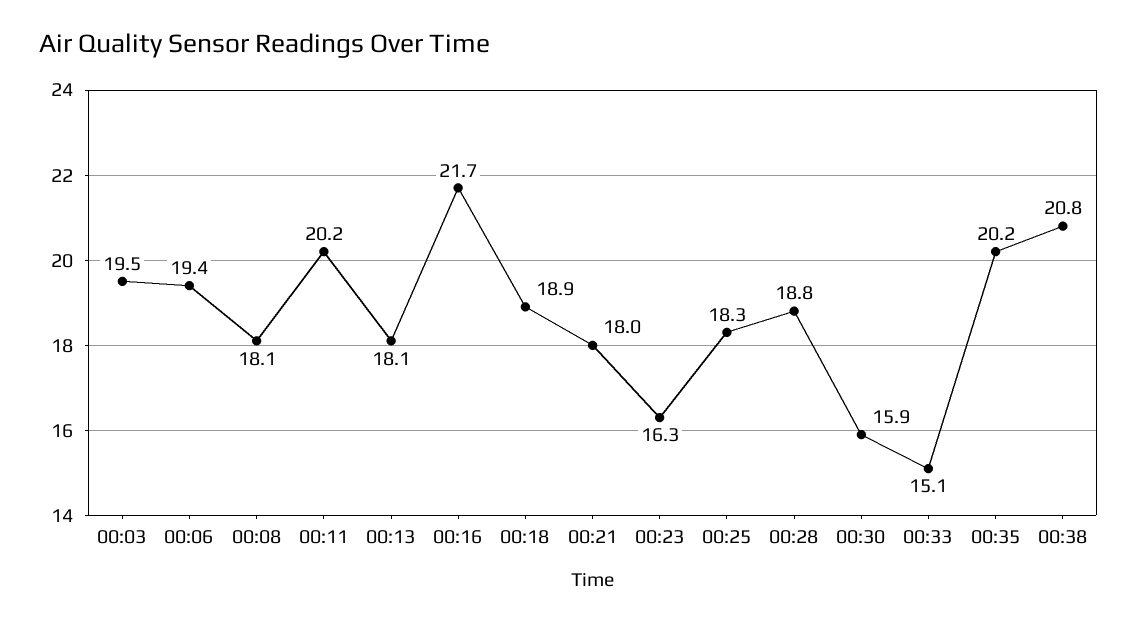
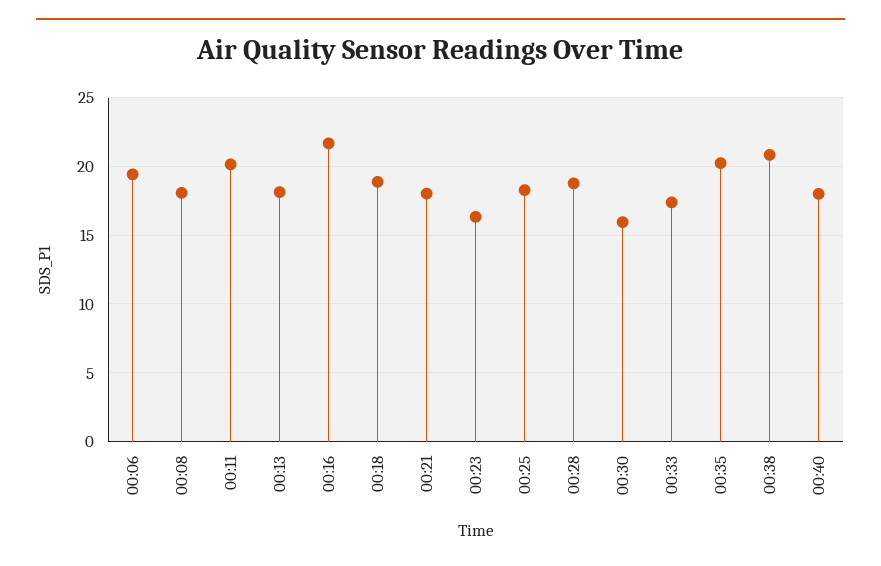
00:03: 19.5 -> none
00:33: 15.1 -> 17.5
00:40: none -> 18

